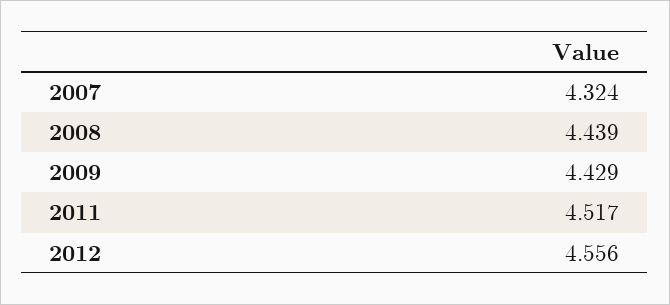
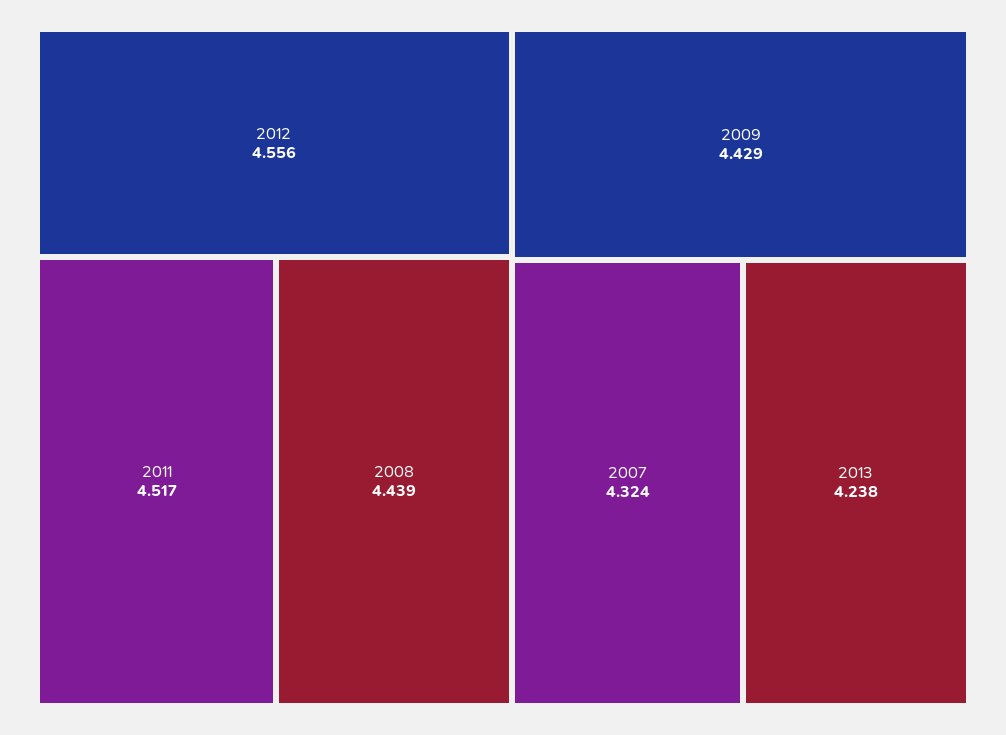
2013: none -> 4.238

